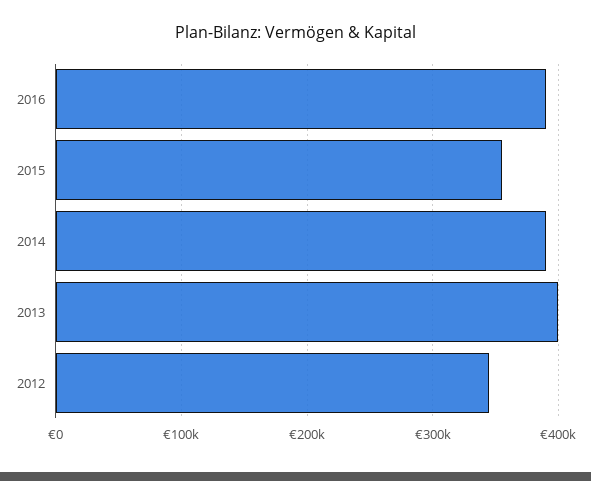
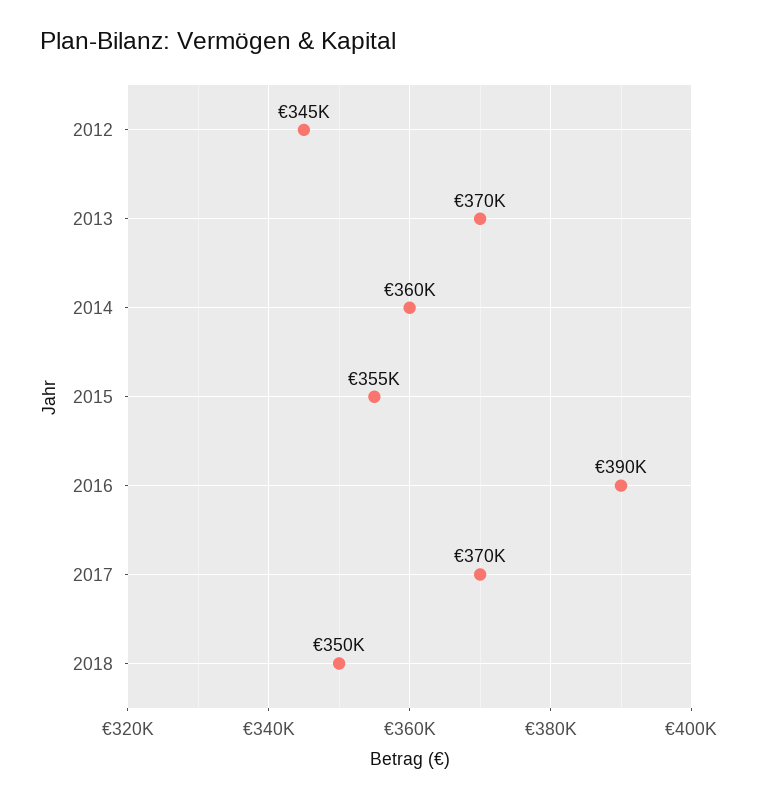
2014: 390000 -> 360000
2013: 400000 -> 370000
2017: none -> 370000
2018: none -> 350000

